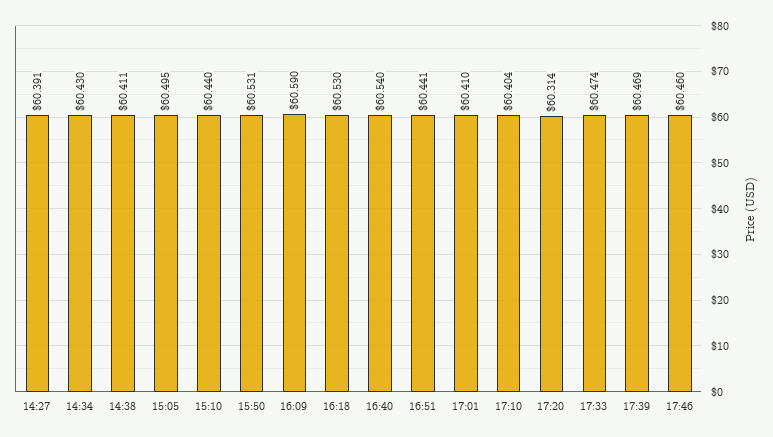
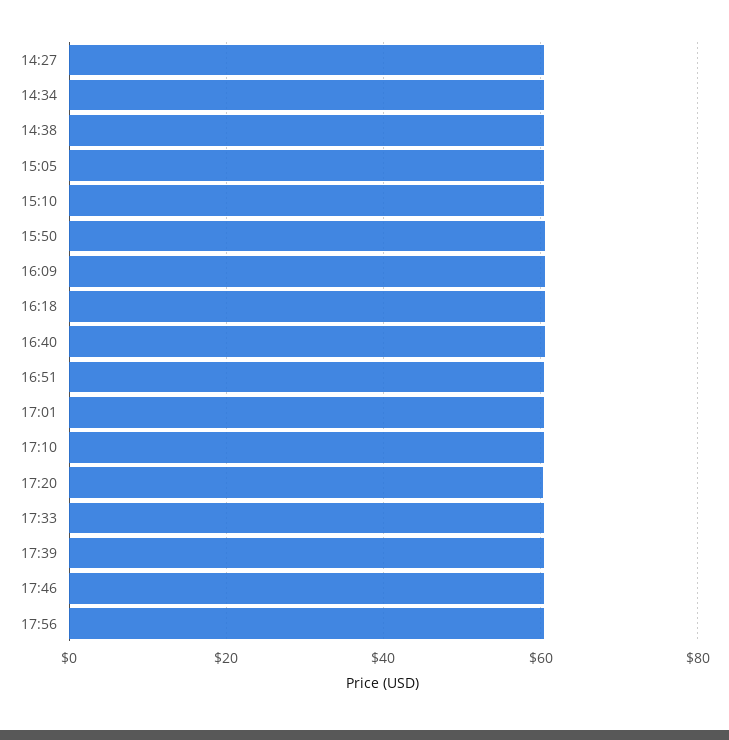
17:56: none -> 60

